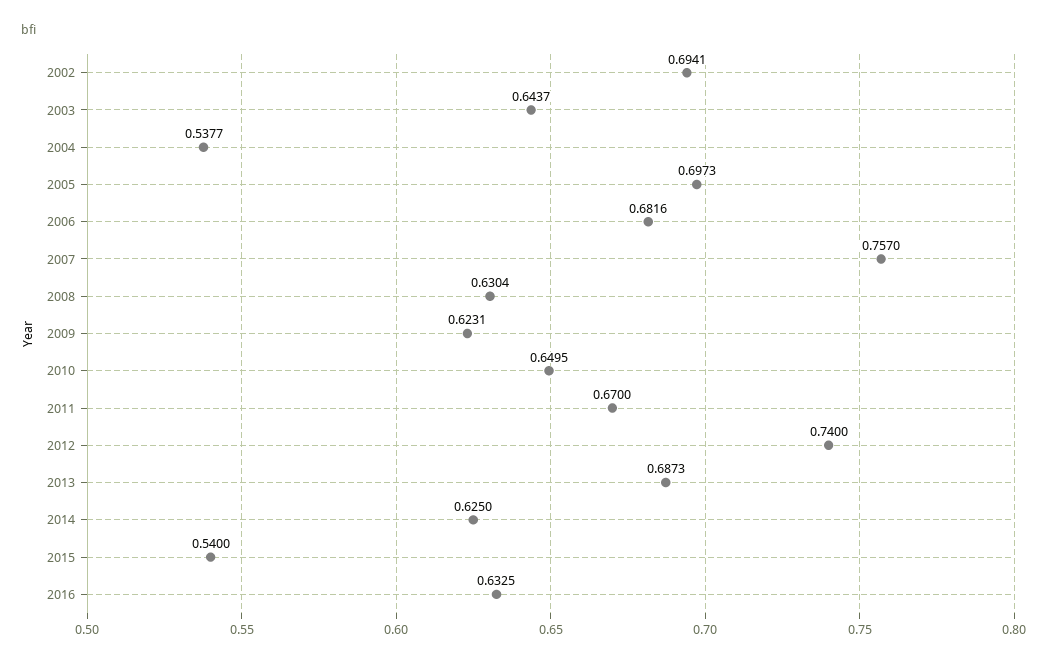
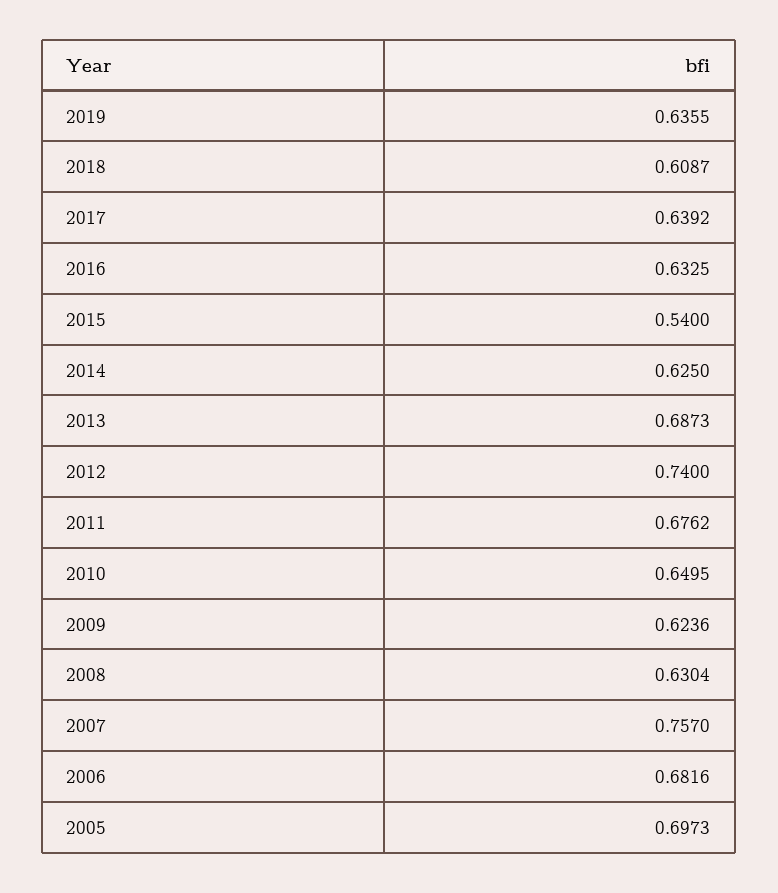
2002: 0.6941 -> none
2003: 0.6437 -> none
2004: 0.5377 -> none
2009: 0.6231 -> 0.6236
2011: 0.67 -> 0.6762
2019: none -> 0.6355
2018: none -> 0.6087
2017: none -> 0.6392

